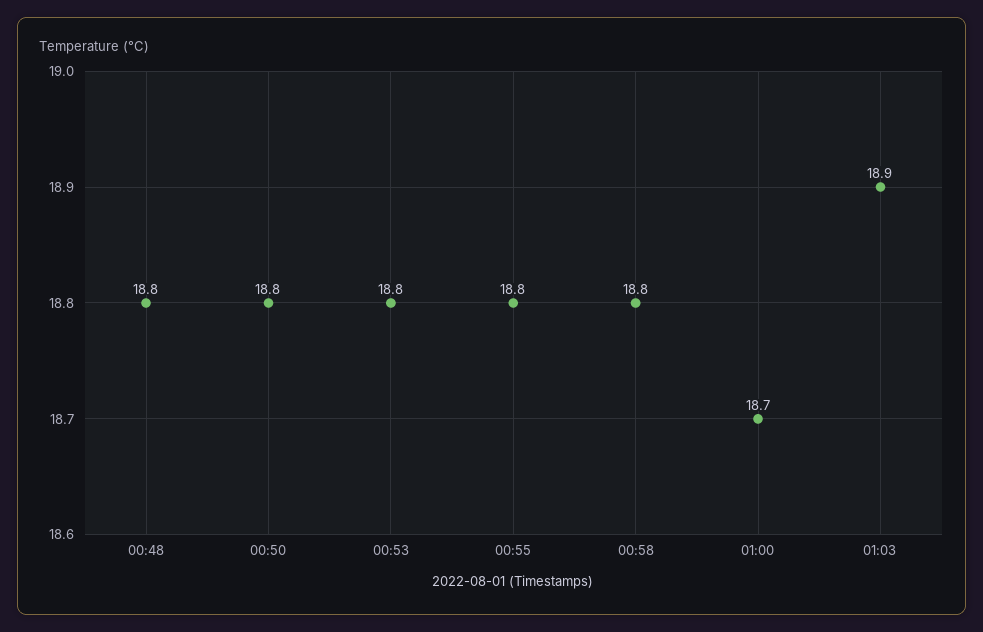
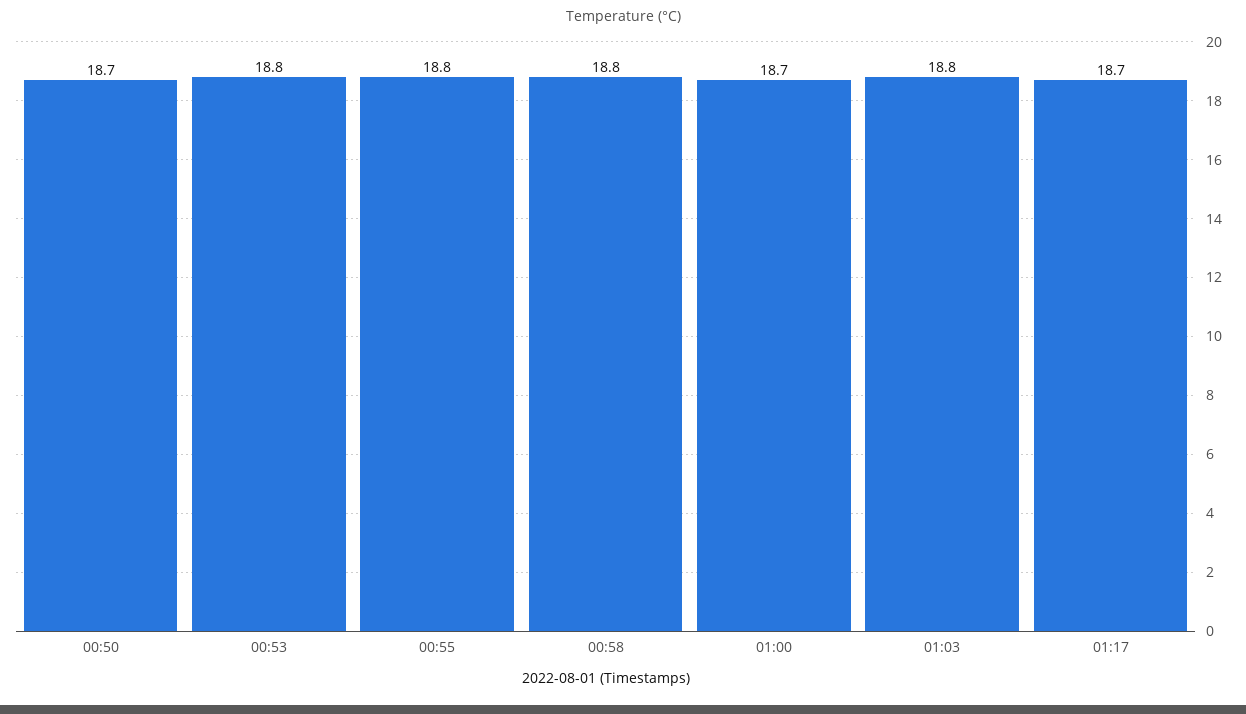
00:48: 18.8 -> none
00:50: 18.8 -> 18.7
01:03: 18.9 -> 18.8
01:17: none -> 18.7

